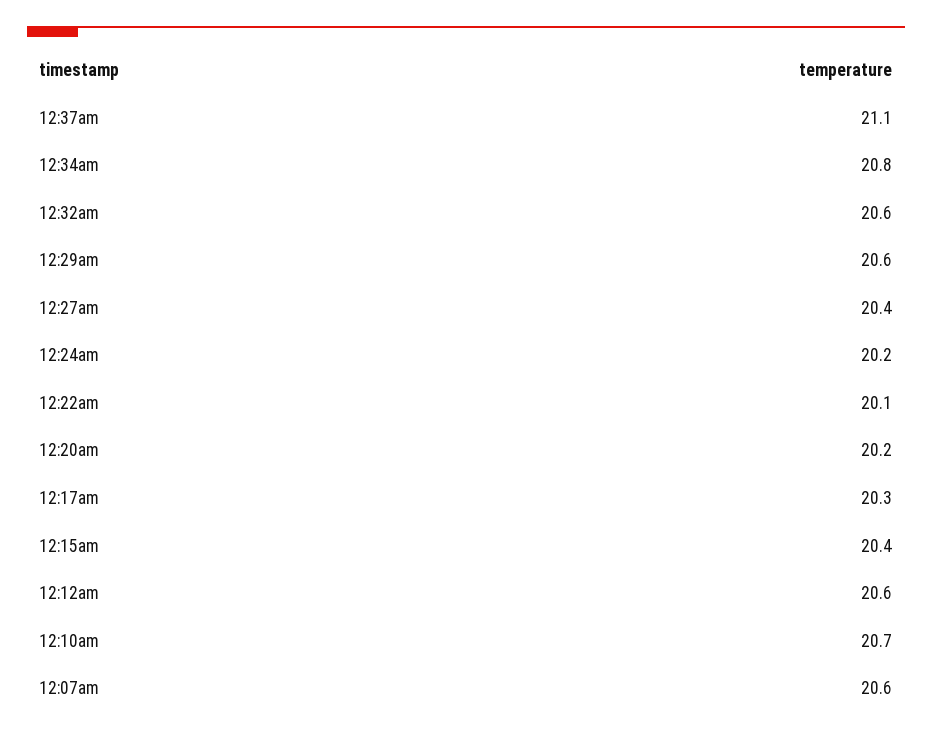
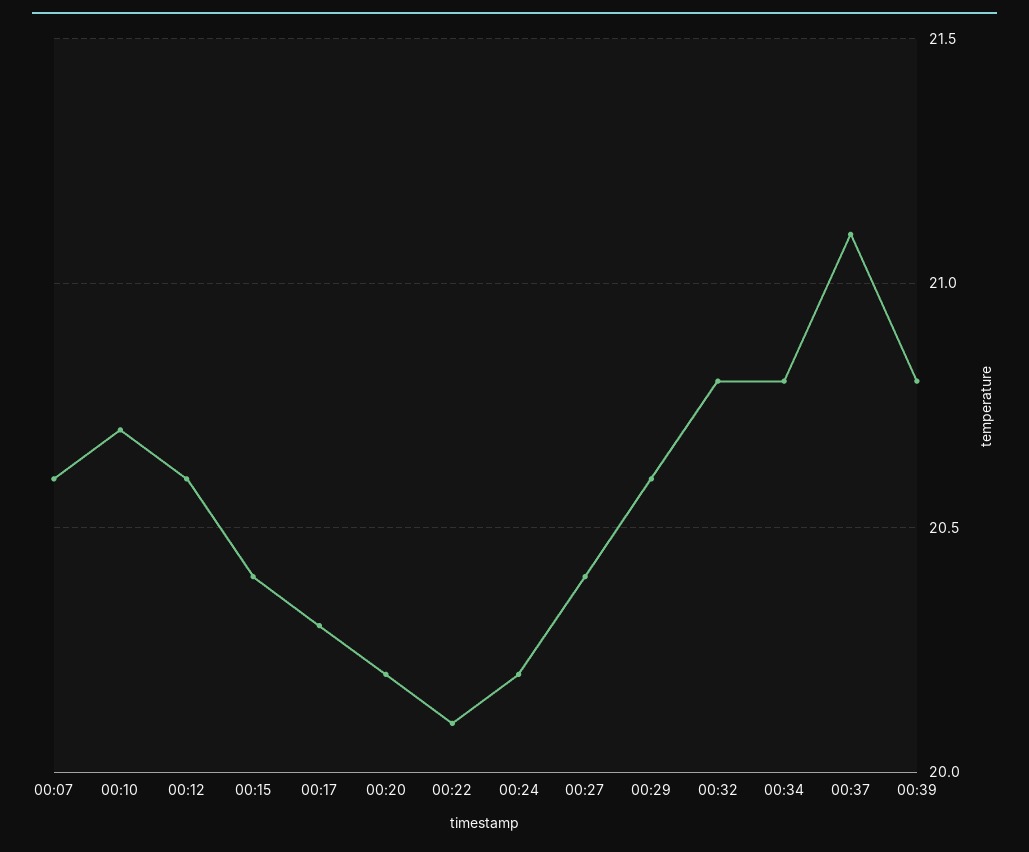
12:32am: 20.6 -> 20.8
00:39: none -> 20.8

